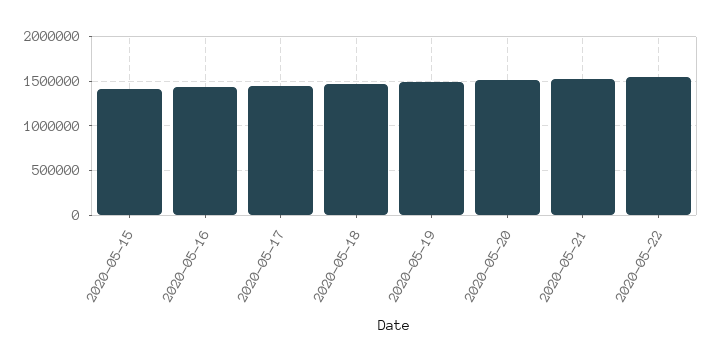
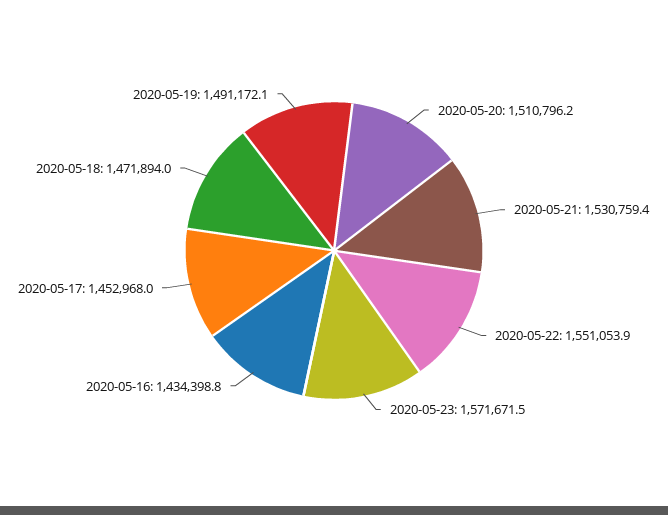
2020-05-15: 1400000 -> none
2020-05-23: none -> 1571671.5

